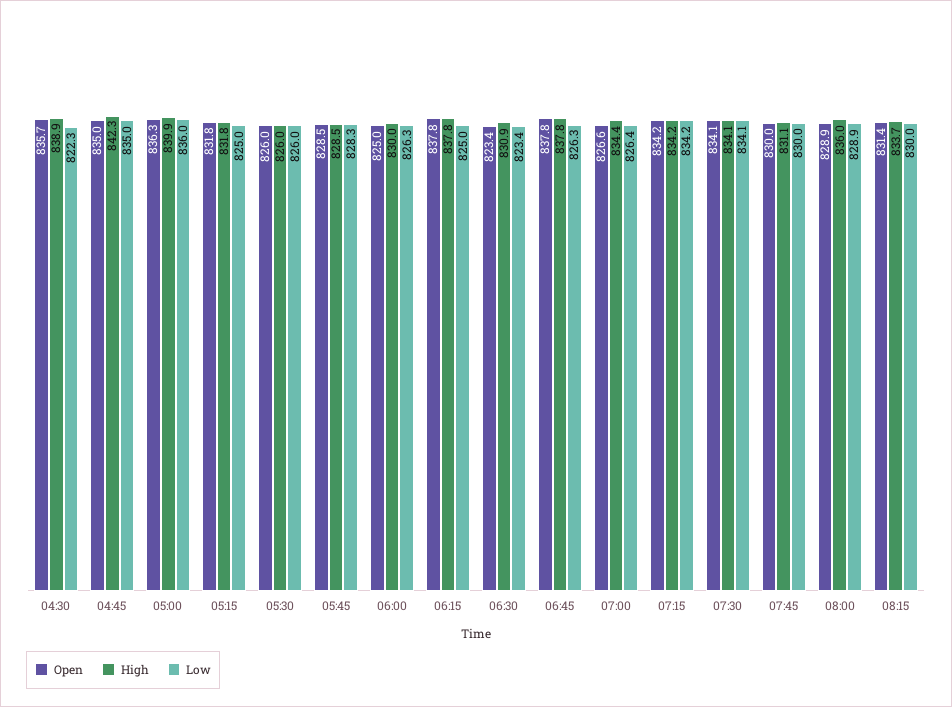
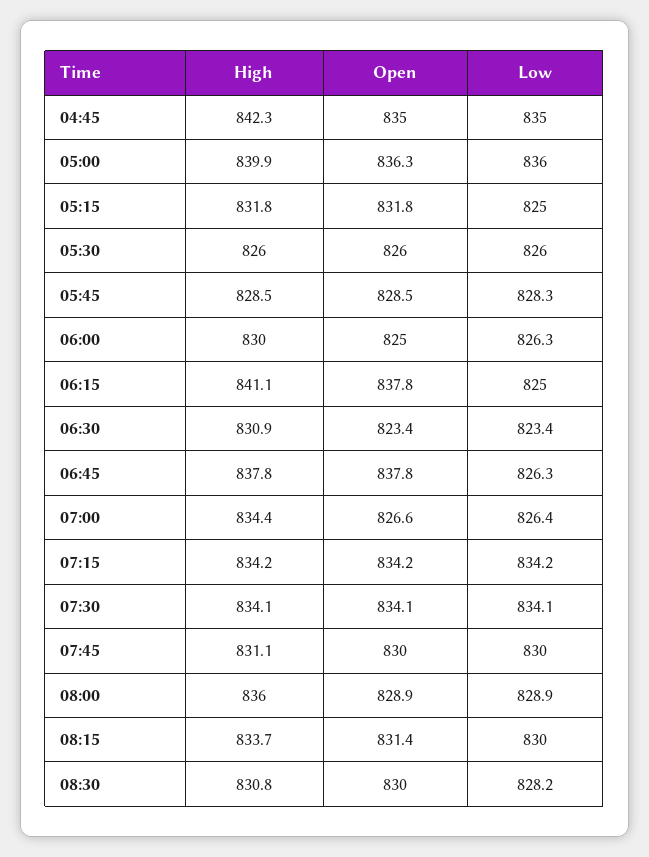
Open, 04:30: 835.7 -> none
High, 04:30: 838.9 -> none
Low, 04:30: 822.3 -> none
High, 06:15: 837.8 -> 841.1
High, 08:30: none -> 830.8
Open, 08:30: none -> 830
Low, 08:30: none -> 828.2

